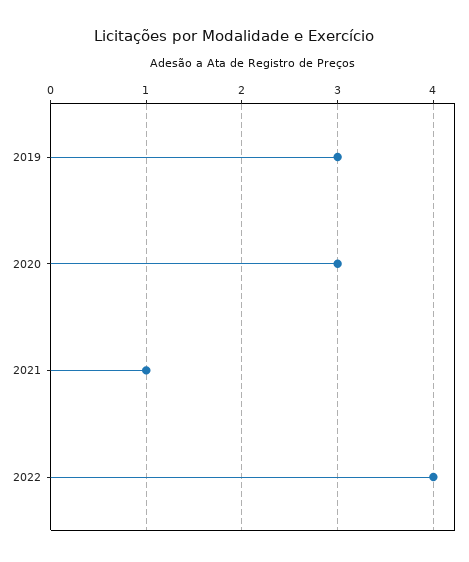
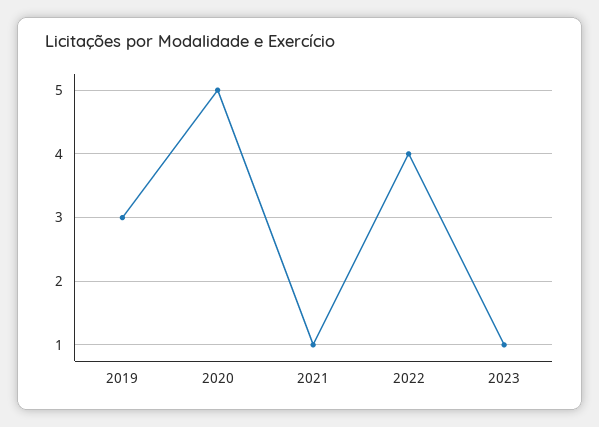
2020: 3 -> 5
2023: none -> 1

